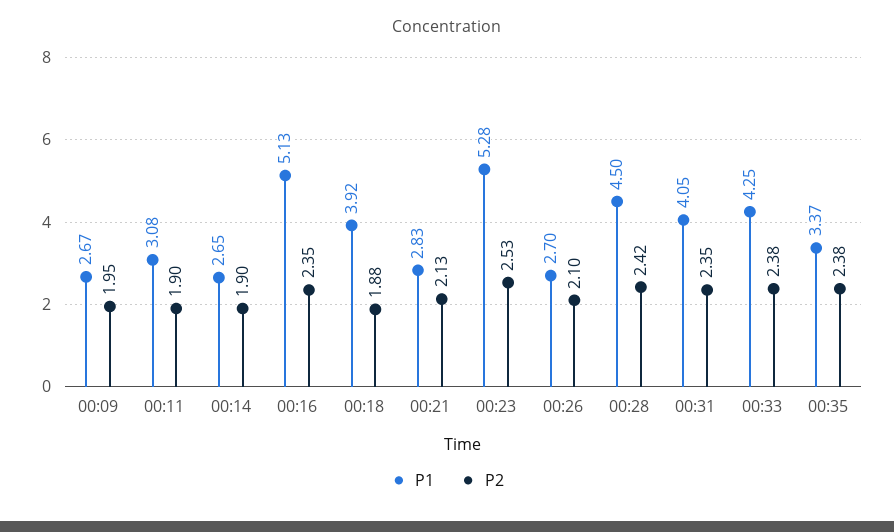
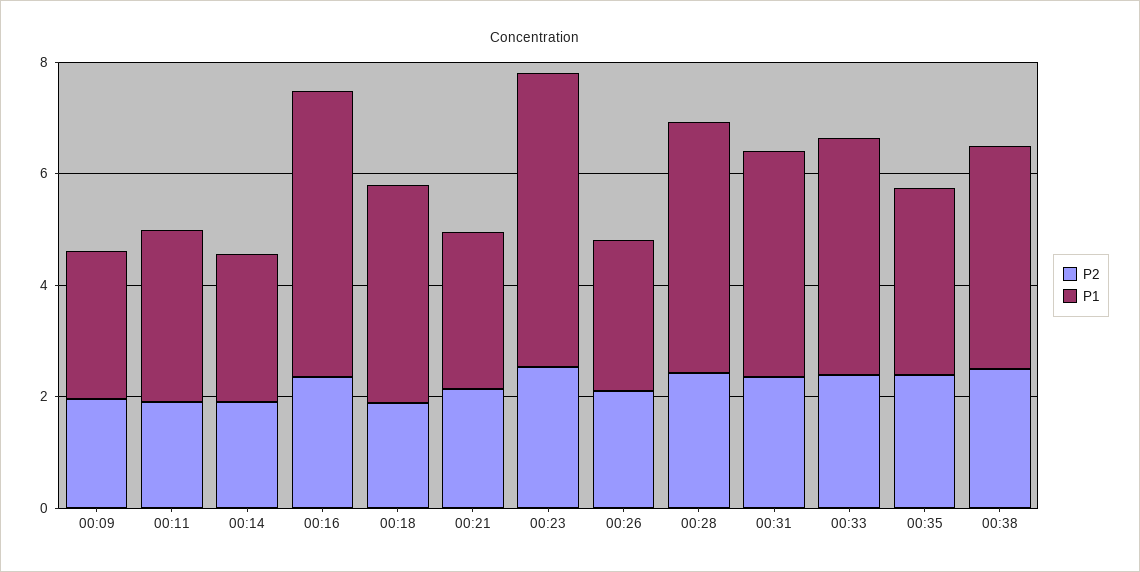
P2, 00:38: none -> 2.5
P1, 00:38: none -> 4

